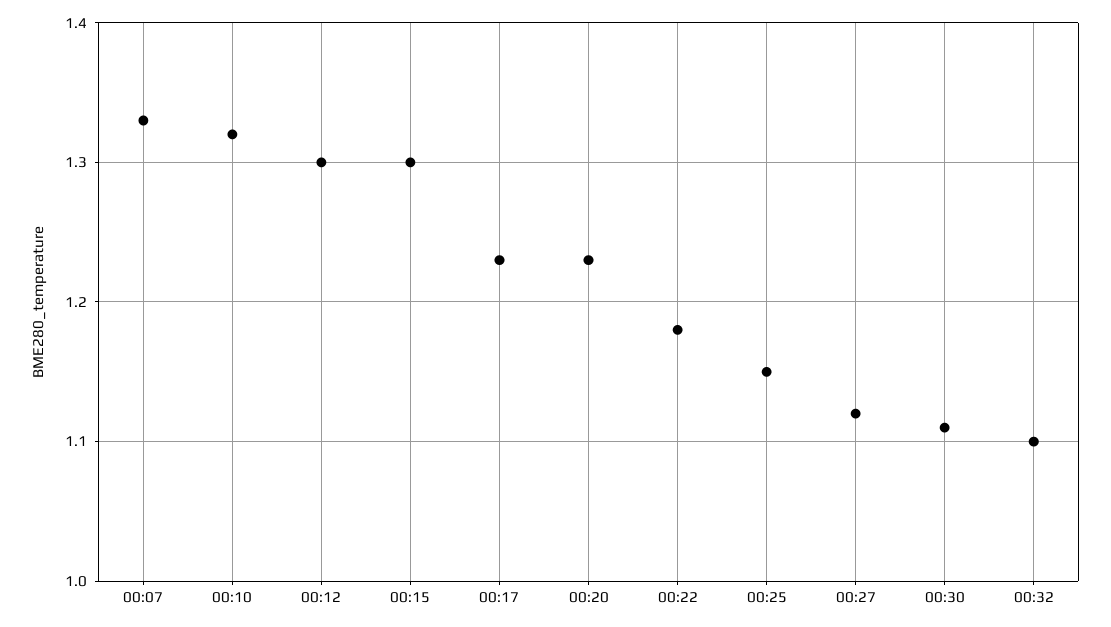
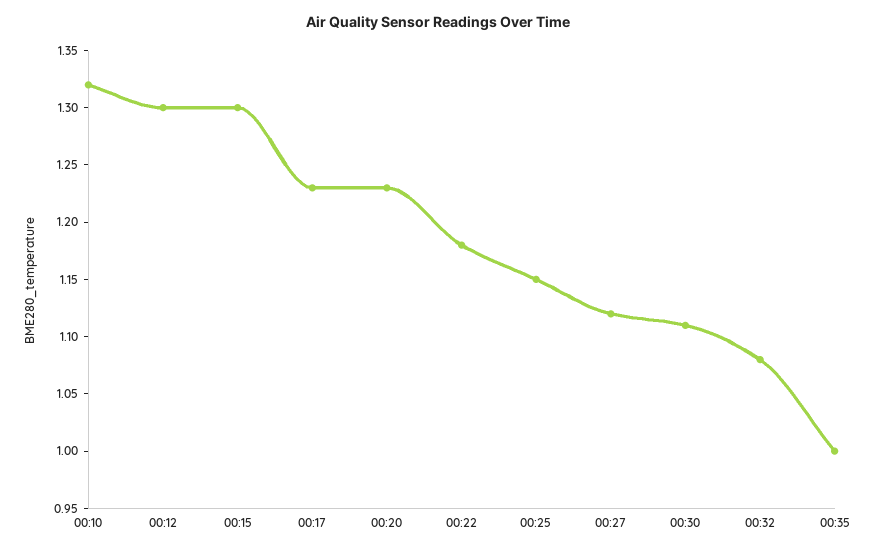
00:07: 1.33 -> none
00:32: 1.1 -> 1.08
00:35: none -> 1

